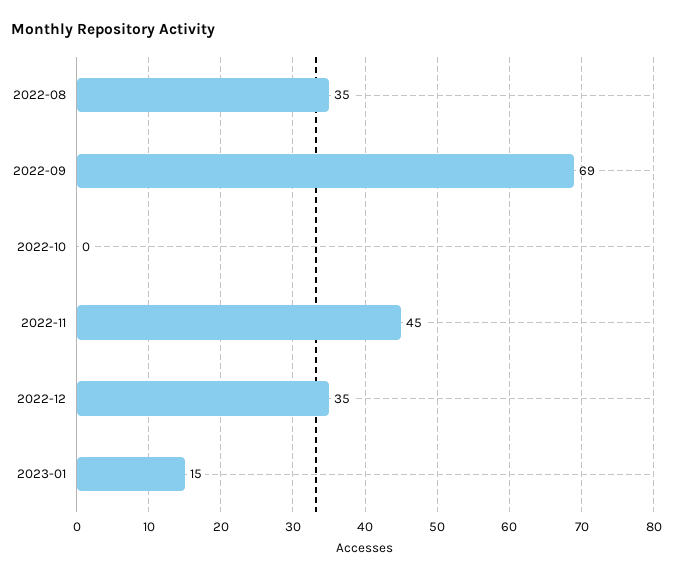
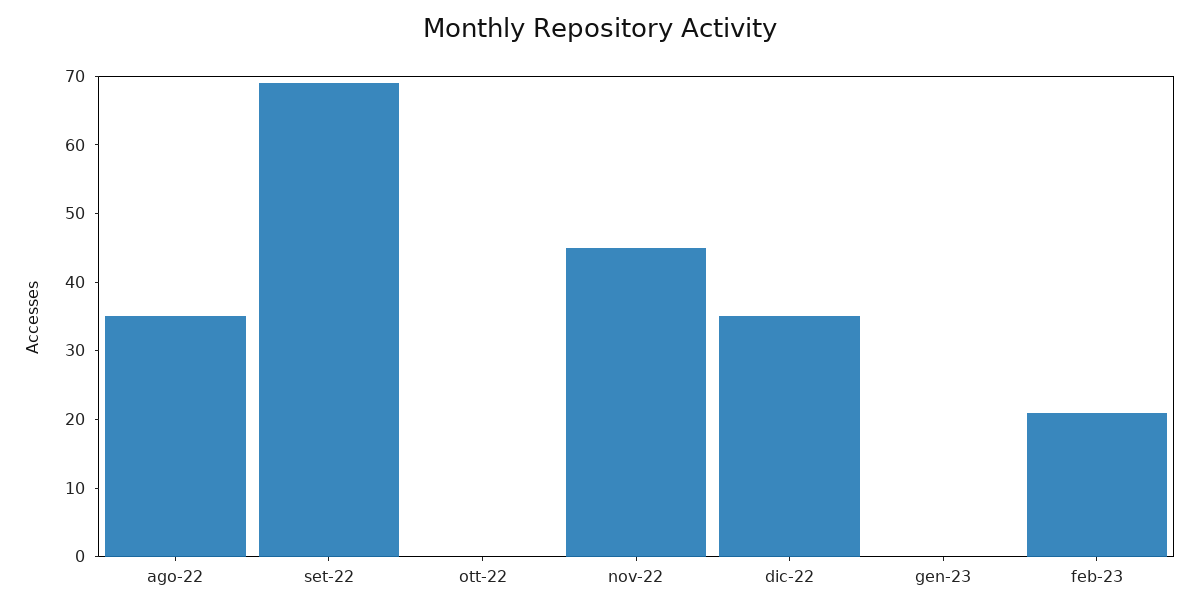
2023-01: 15 -> 0
feb-23: none -> 20

